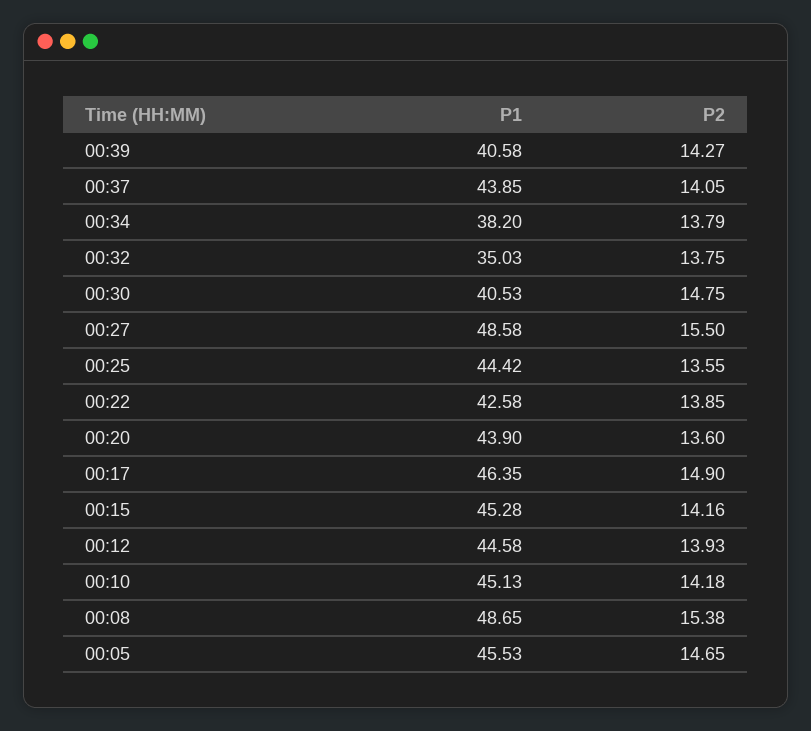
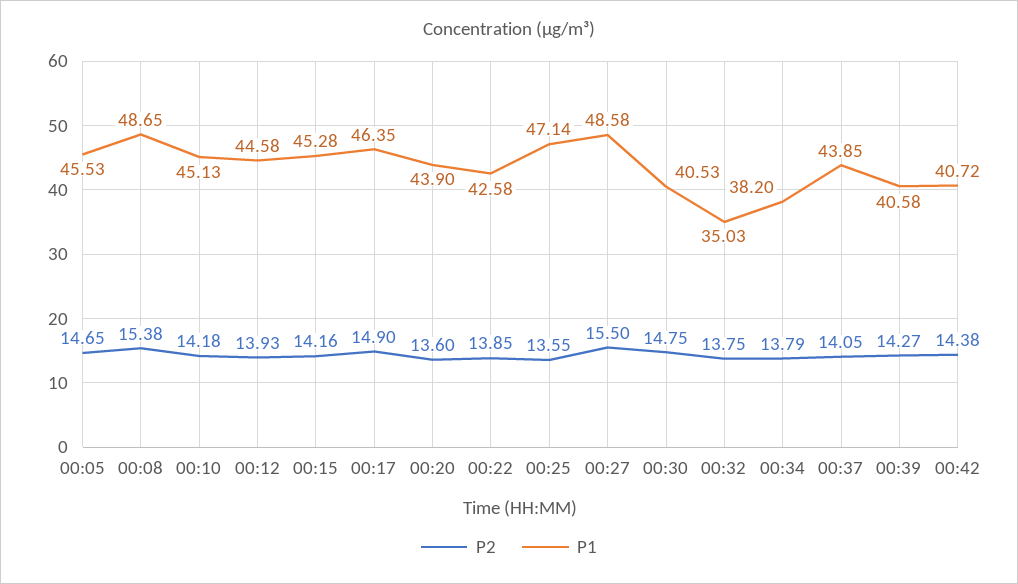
P1, 00:25: 44.42 -> 47.14
P2, 00:42: none -> 14.38
P1, 00:42: none -> 40.72

